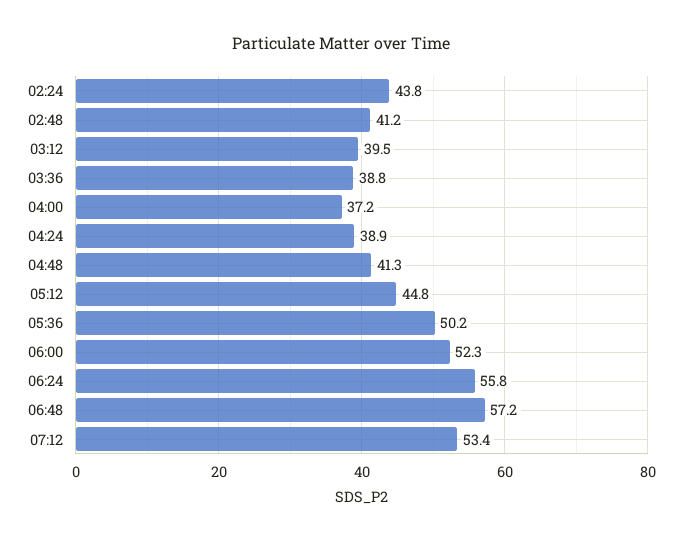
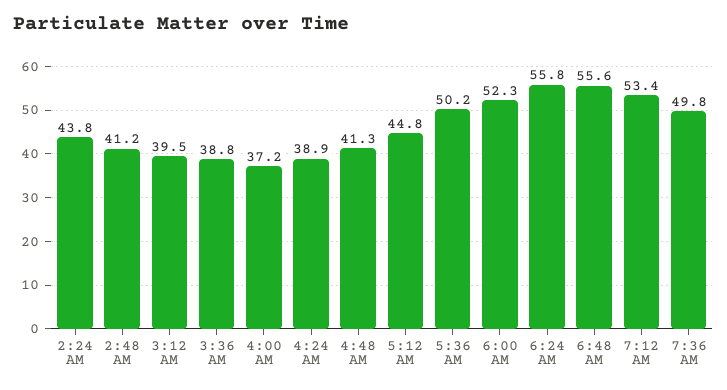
06:48: 57.2 -> 55.6
7:36 AM: none -> 49.8

